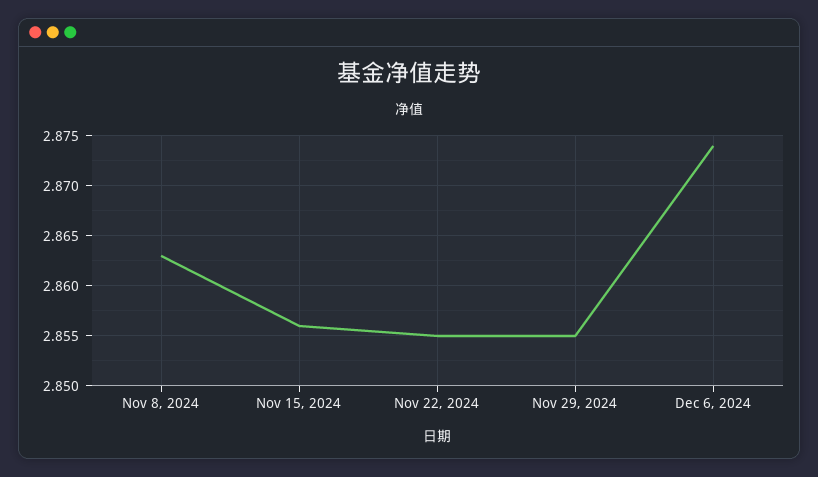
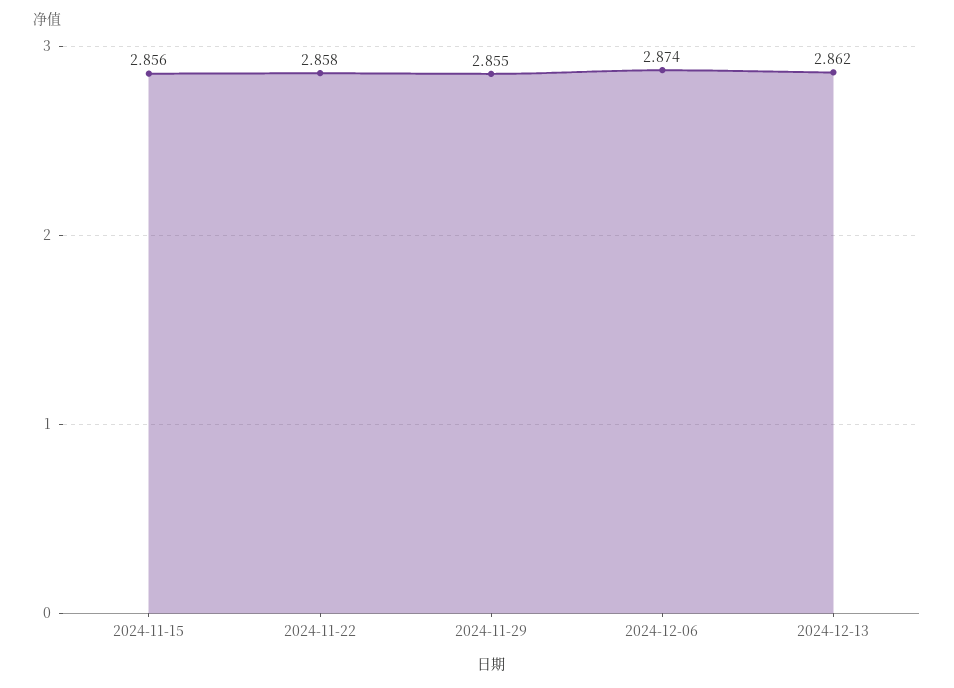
Nov 8, 2024: 2.863 -> none
Nov 22, 2024: 2.855 -> 2.858
2024-12-13: none -> 2.862

